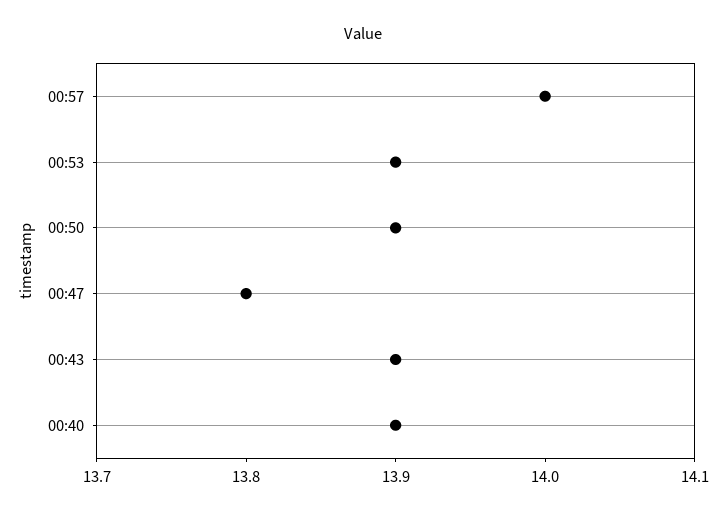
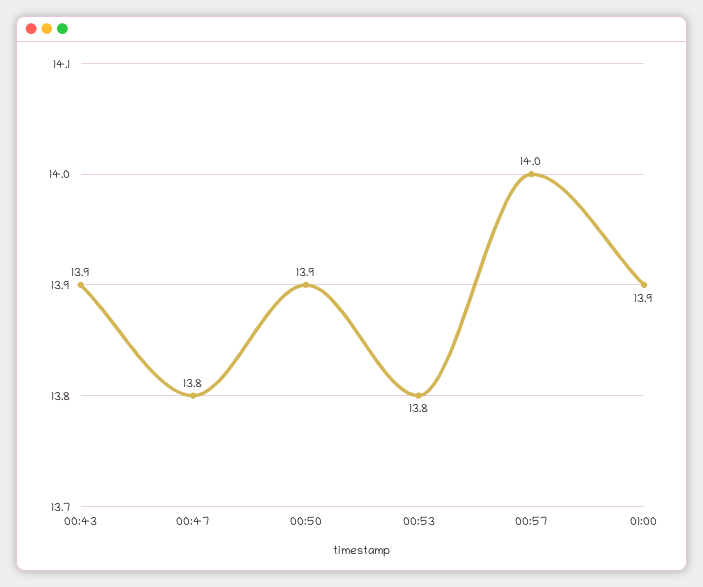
00:53: 13.9 -> 13.8
00:40: 13.9 -> none
01:00: none -> 13.9

